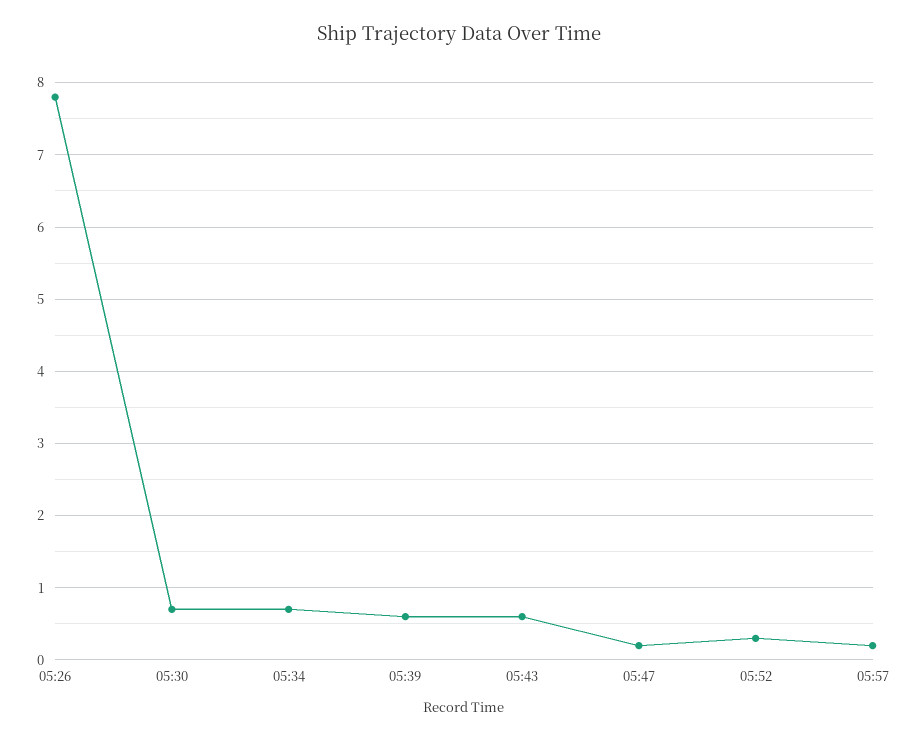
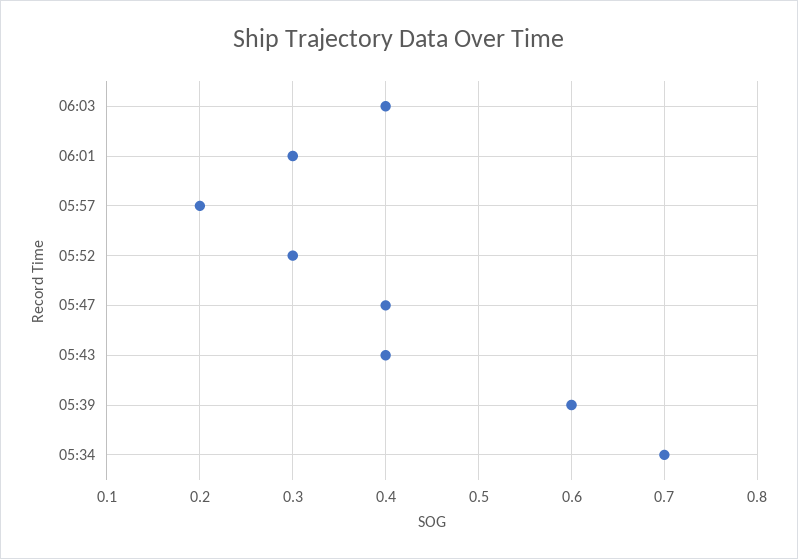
05:26: 7.8 -> none
05:30: 0.7 -> none
05:43: 0.6 -> 0.4
05:47: 0.2 -> 0.4
06:03: none -> 0.4
06:01: none -> 0.3

